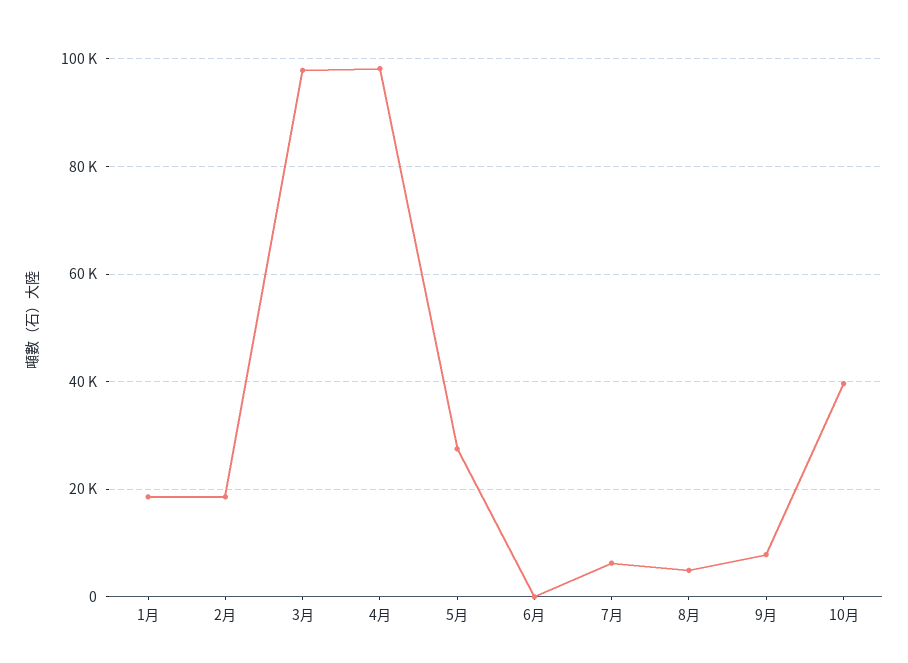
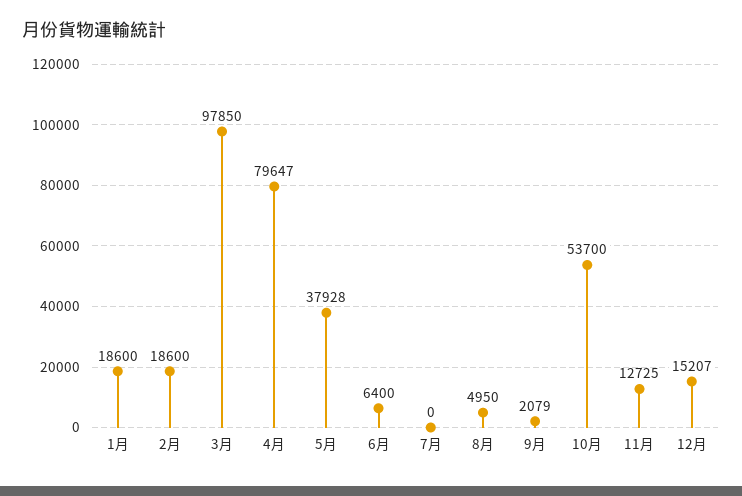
4月: 98000 -> 79647
5月: 28000 -> 37928
6月: 0 -> 6400
7月: 6000 -> 0
9月: 8000 -> 2079
10月: 40000 -> 53700
11月: none -> 12725
12月: none -> 15207

